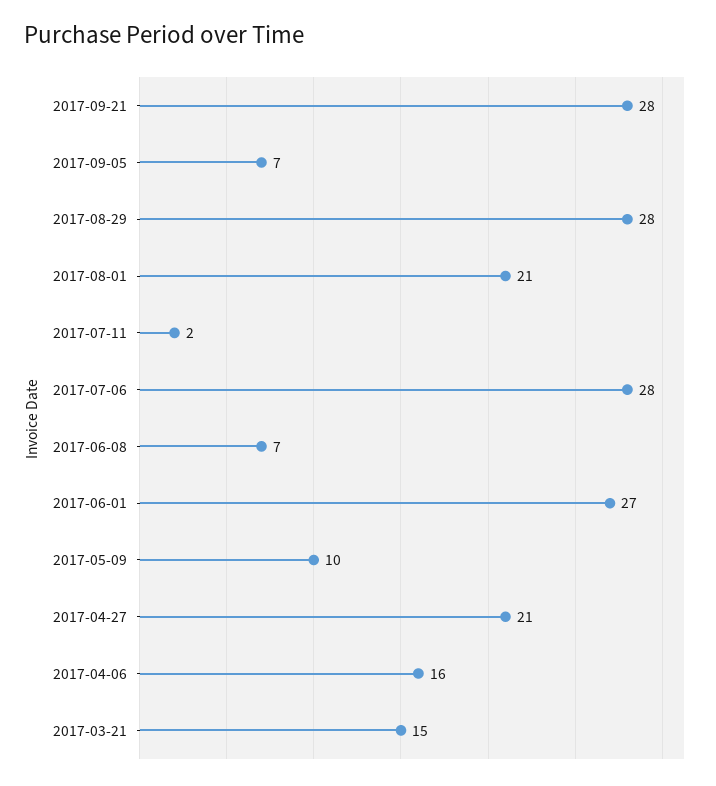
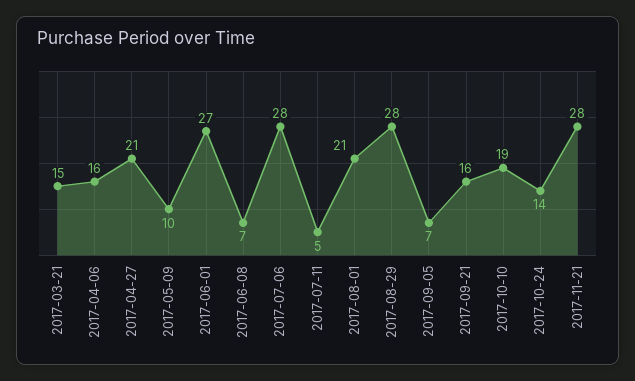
2017-09-21: 28 -> 16
2017-07-11: 2 -> 5
2017-10-10: none -> 19
2017-10-24: none -> 14
2017-11-21: none -> 28

